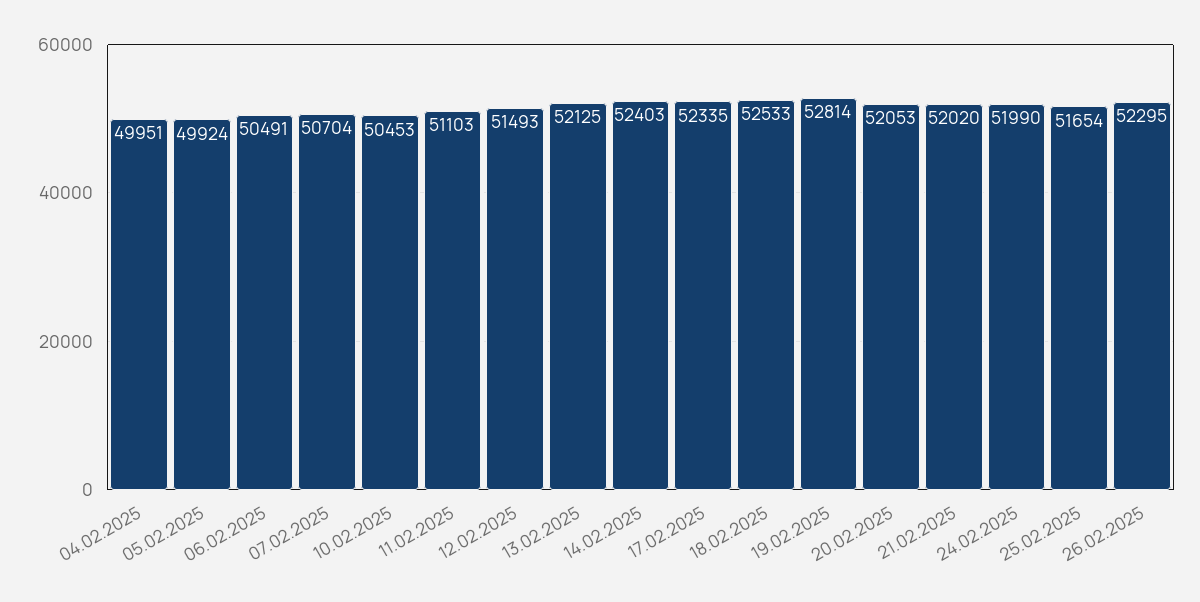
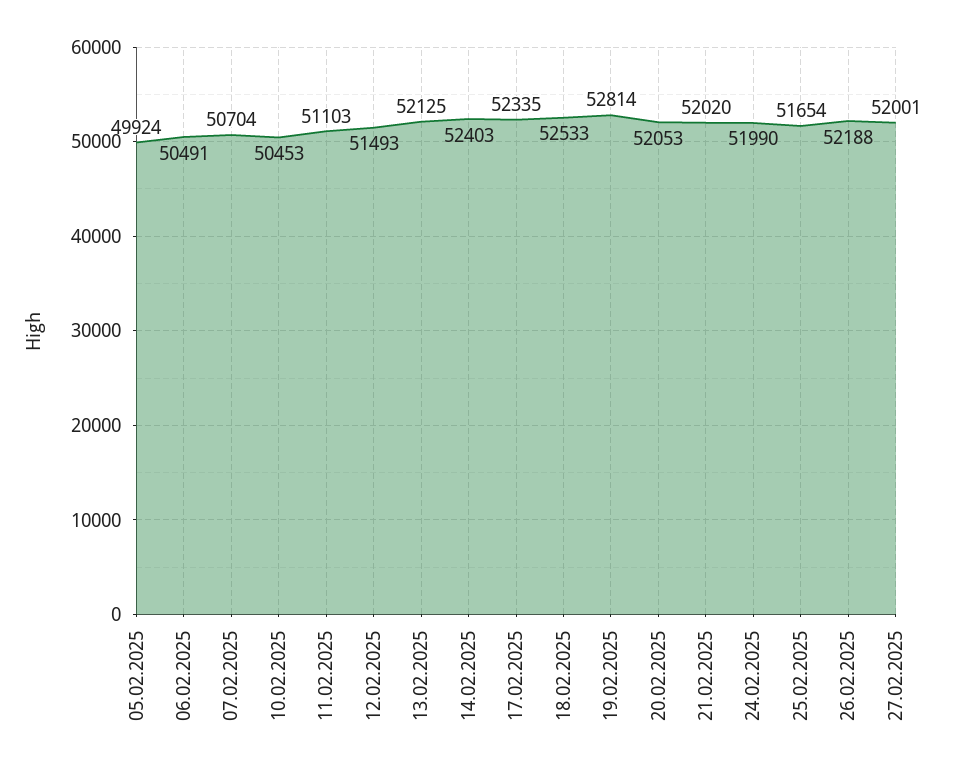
04.02.2025: 49951 -> none
26.02.2025: 52295 -> 52188
27.02.2025: none -> 52001

